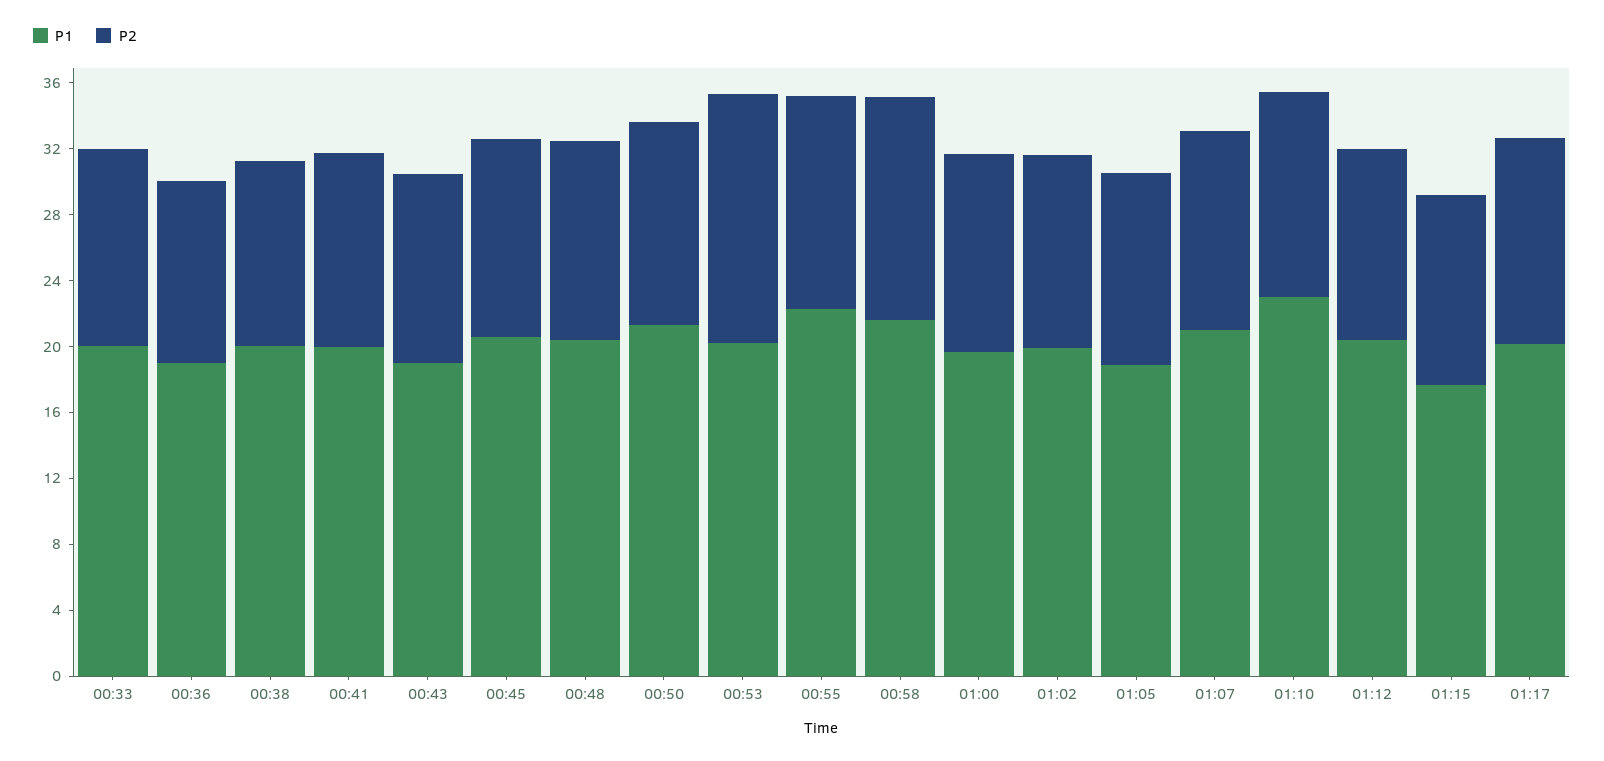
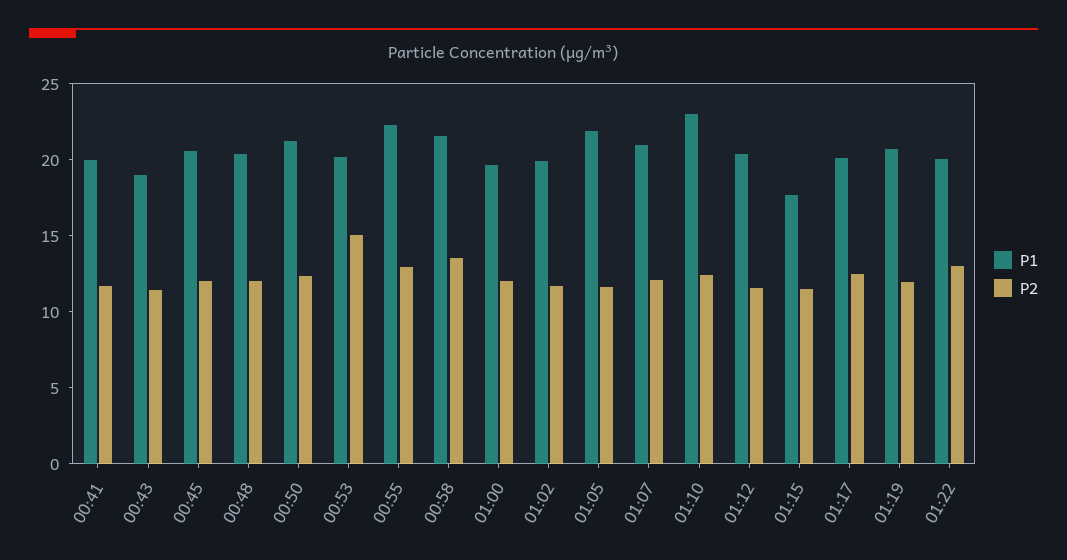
P1, 00:33: 20 -> none
P2, 00:33: 12 -> none
P1, 00:36: 19 -> none
P2, 00:36: 11 -> none
P1, 00:38: 20 -> none
P2, 00:38: 11 -> none
P1, 01:05: 19 -> 22
P1, 01:19: none -> 21
P2, 01:19: none -> 12
P1, 01:22: none -> 20
P2, 01:22: none -> 13

